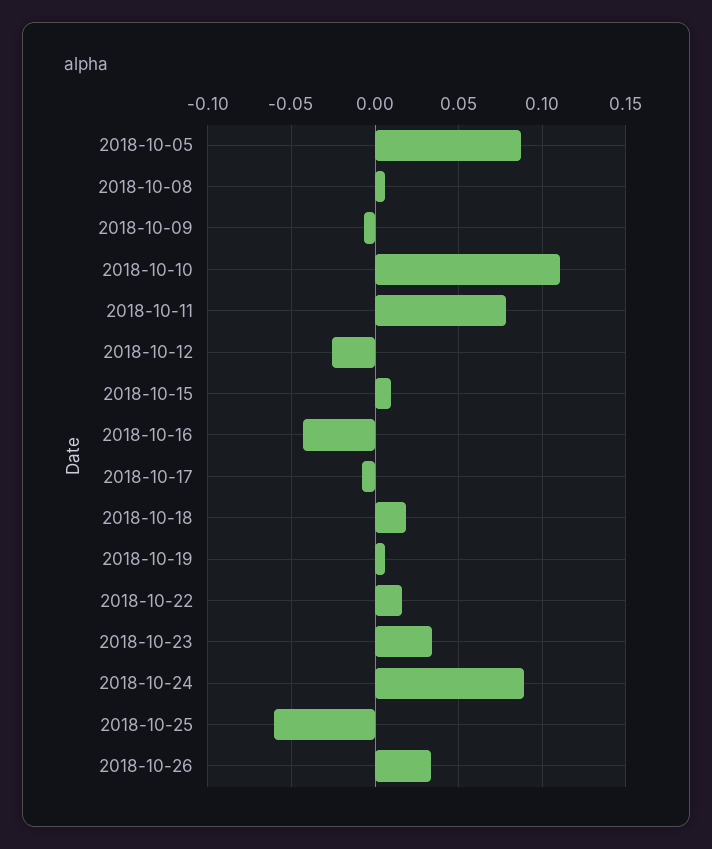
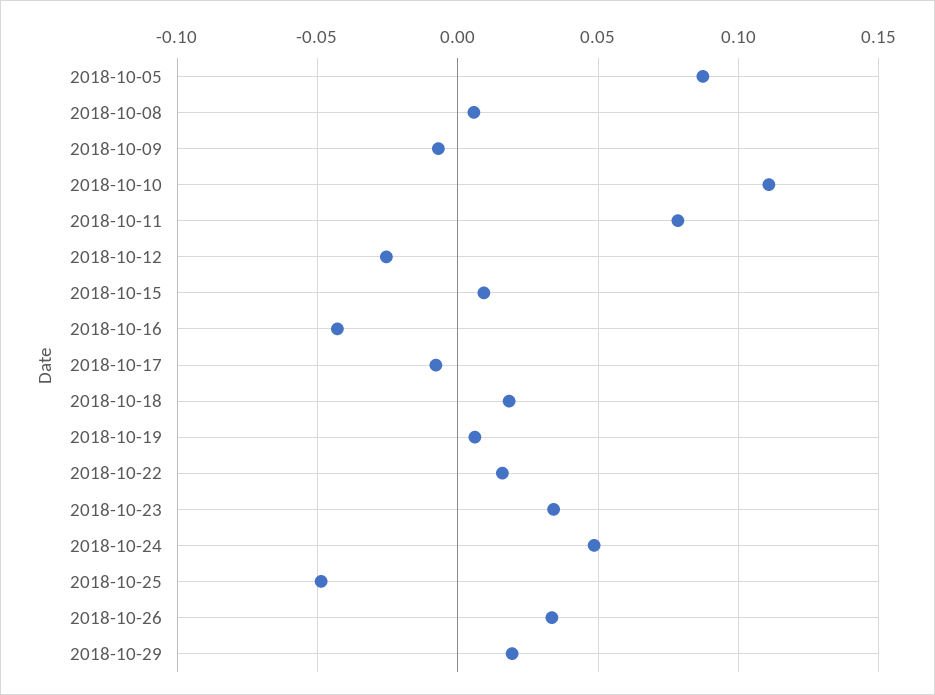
2018-10-24: 0.09 -> 0.05
2018-10-25: -0.06 -> -0.05
2018-10-29: none -> 0.02

